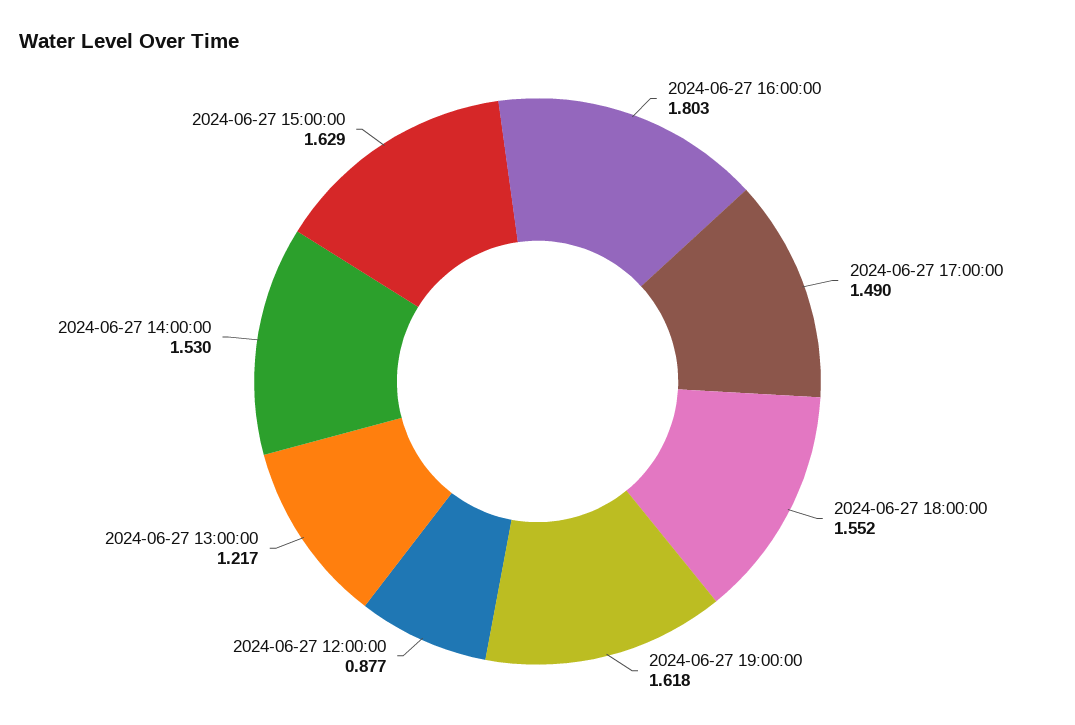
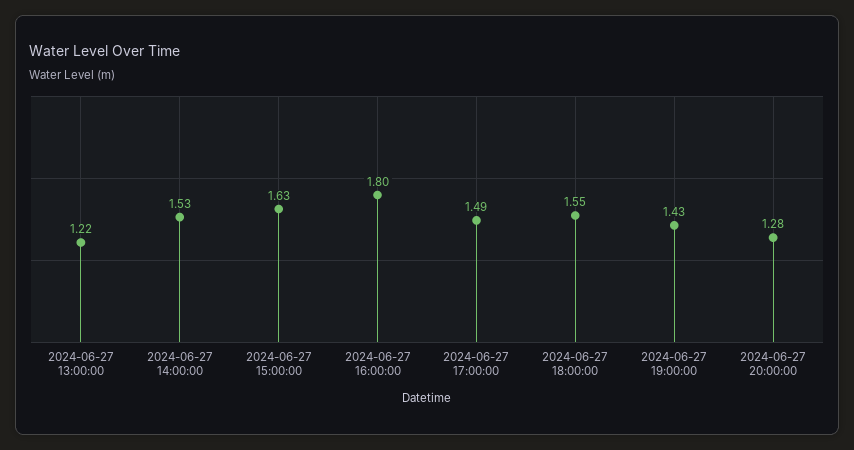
2024-06-27 19:00:00: 1.618 -> 1.43
2024-06-27 12:00:00: 0.877 -> none
2024-06-27 20:00:00: none -> 1.28

